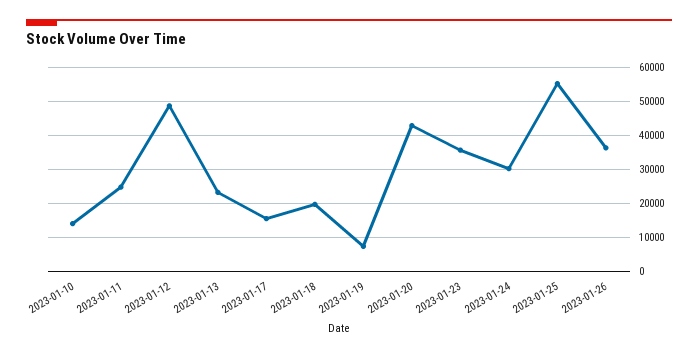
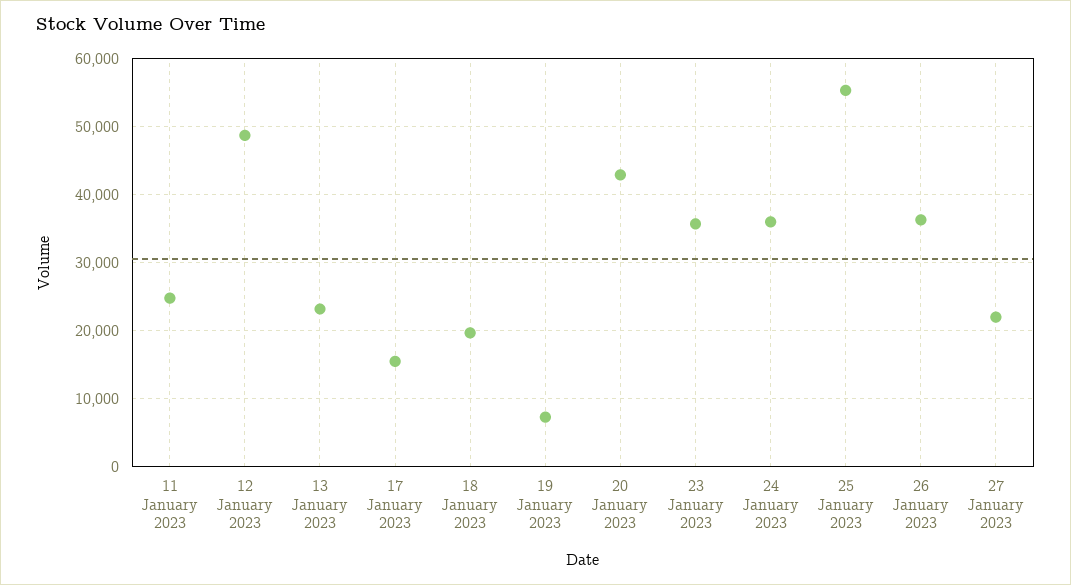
2023-01-10: 14000 -> none
2023-01-24: 30000 -> 36000
27 January 2023: none -> 22000

